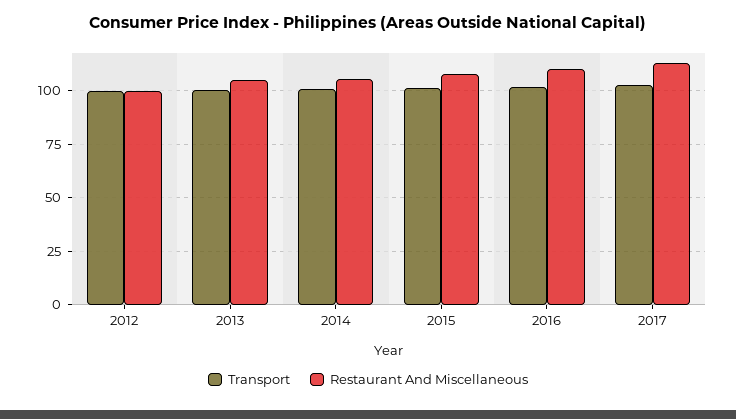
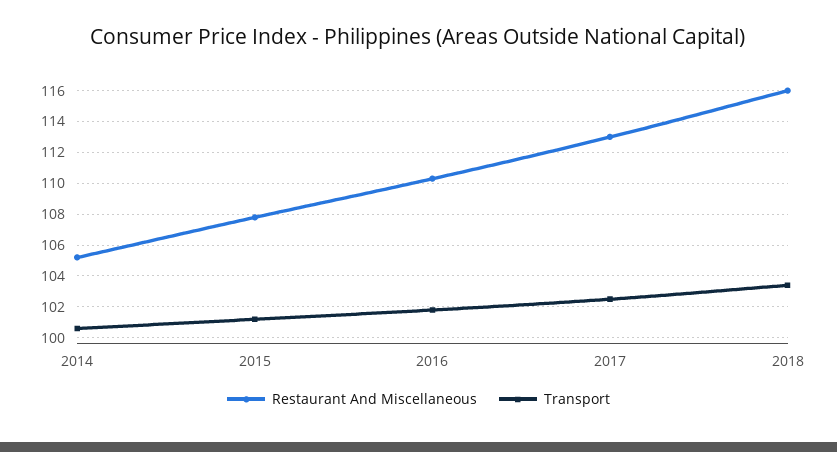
Transport, 2012: 100 -> none
Restaurant And Miscellaneous, 2012: 100 -> none
Transport, 2013: 100 -> none
Restaurant And Miscellaneous, 2013: 105 -> none
Restaurant And Miscellaneous, 2018: none -> 116
Transport, 2018: none -> 103.5

